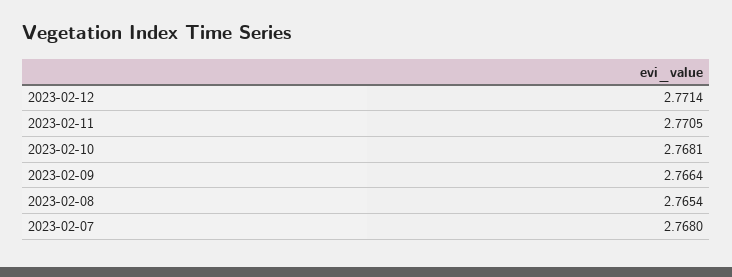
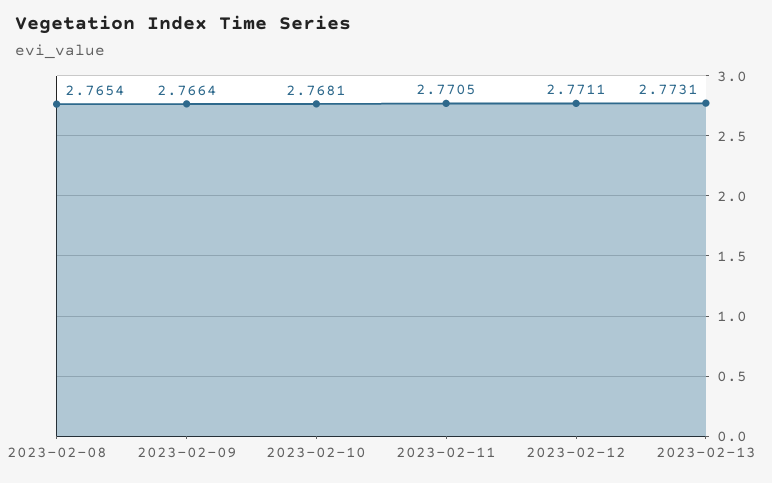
2023-02-12: 2.7714 -> 2.7711
2023-02-07: 2.768 -> none
2023-02-13: none -> 2.7731

